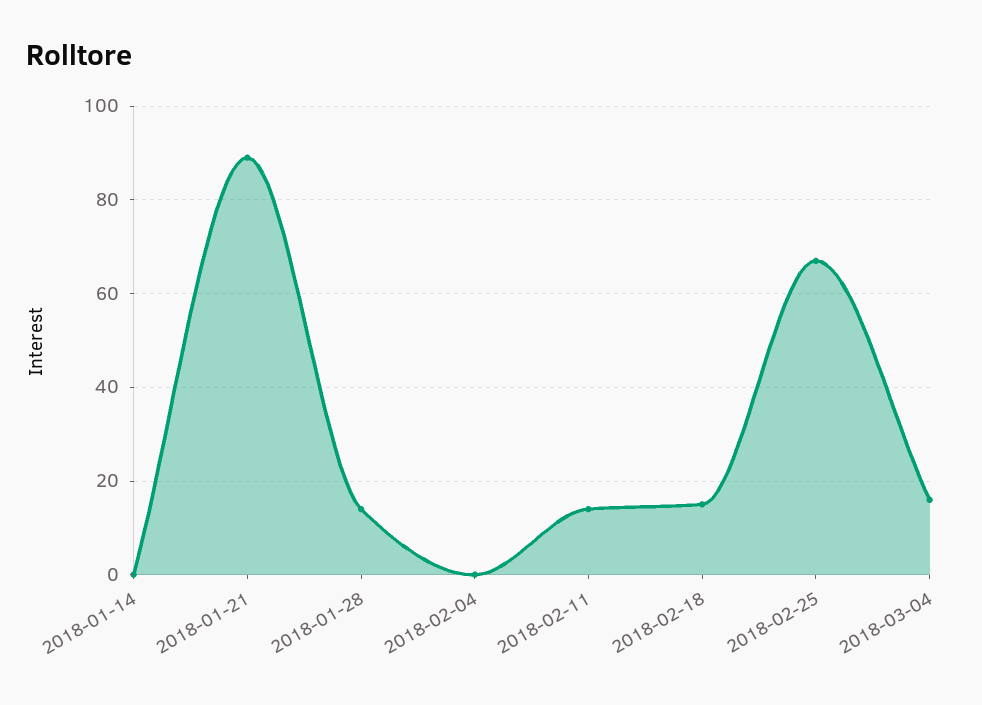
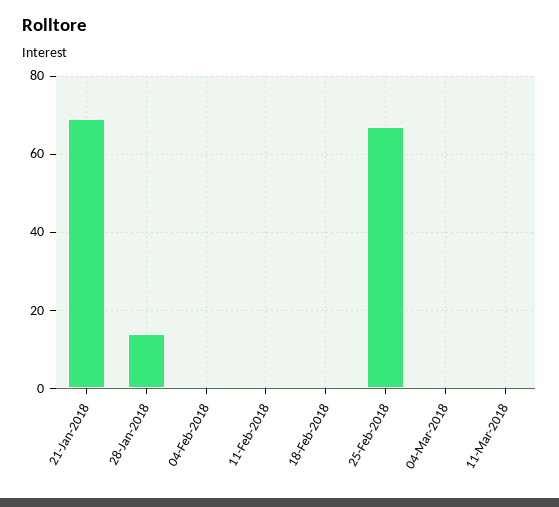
2018-01-14: 0 -> none
2018-01-21: 90 -> 70
2018-02-11: 15 -> 0
2018-02-18: 15 -> 0
2018-03-04: 15 -> 0
11-Mar-2018: none -> 0

